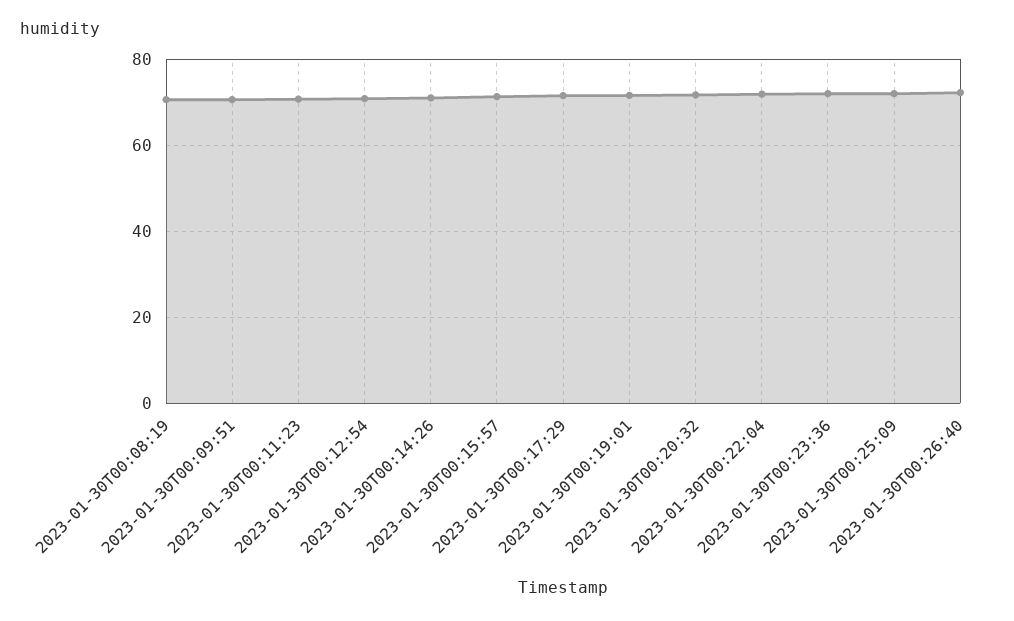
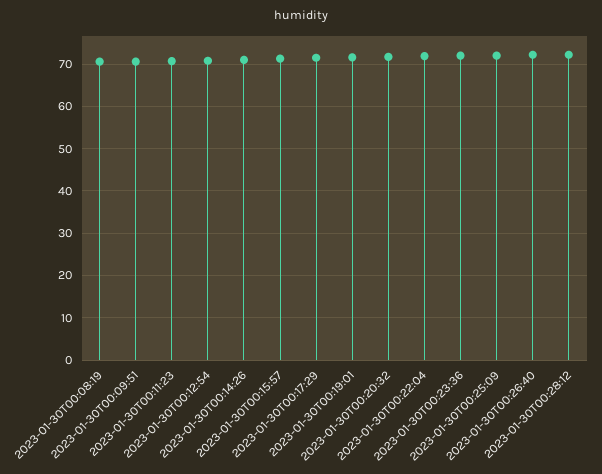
2023-01-30T00:28:12: none -> 72

